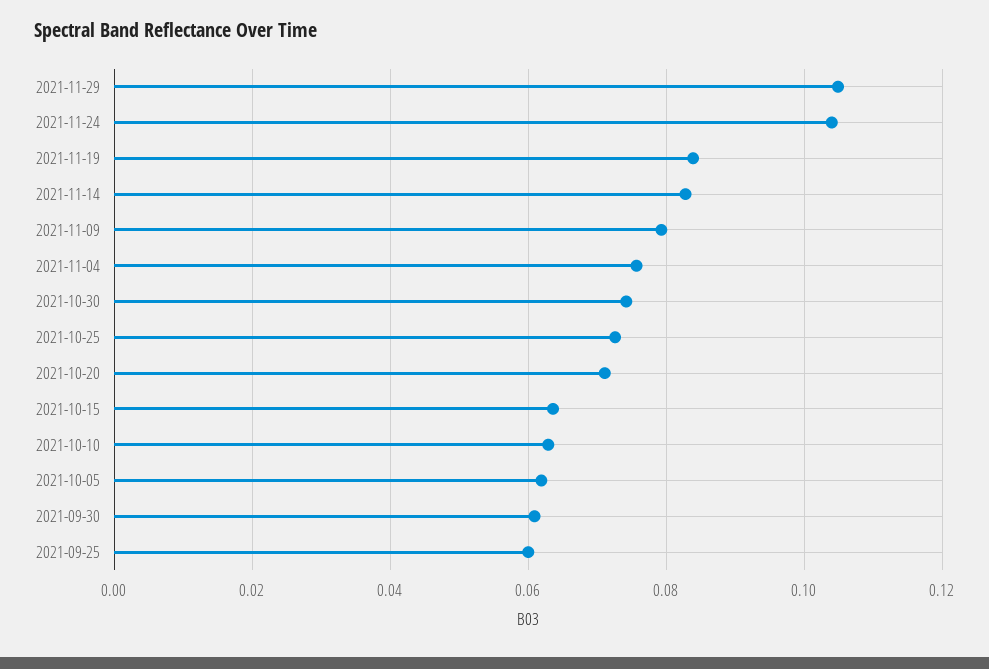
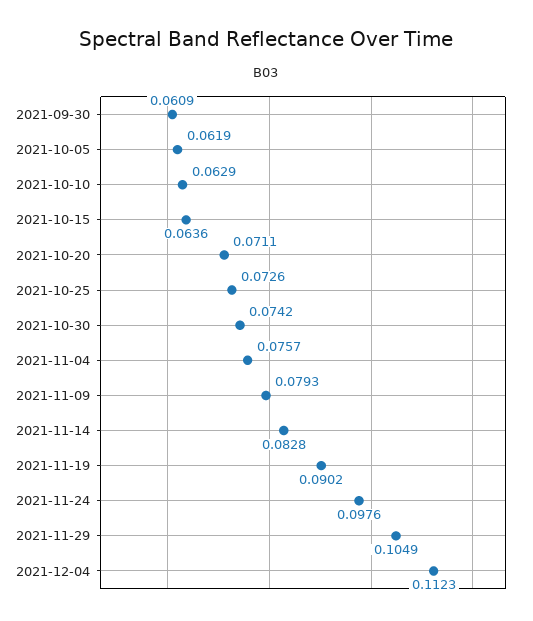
2021-11-24: 0.104 -> 0.0976
2021-11-19: 0.084 -> 0.0902
2021-09-25: 0.06 -> none
2021-12-04: none -> 0.1123

